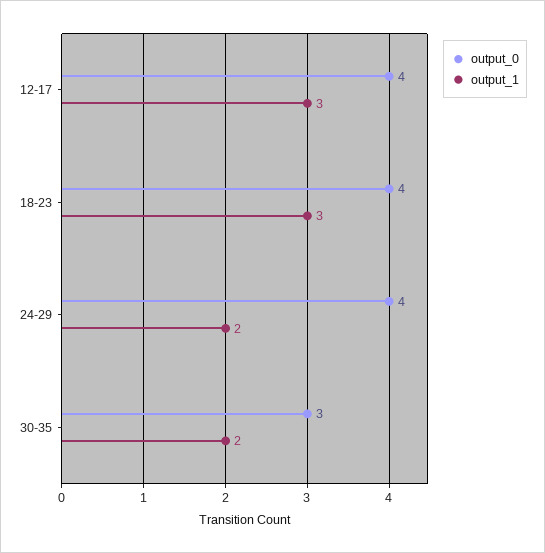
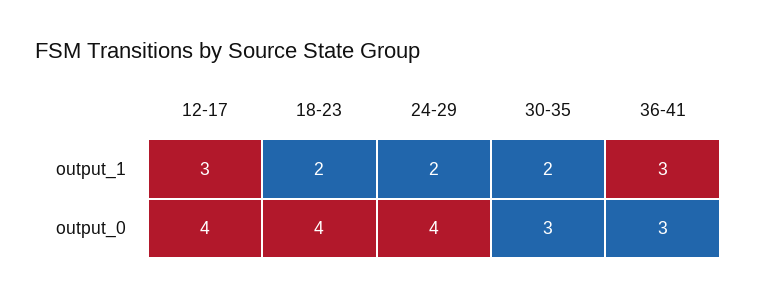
output_1, 18-23: 3 -> 2
output_1, 36-41: none -> 3
output_0, 36-41: none -> 3

